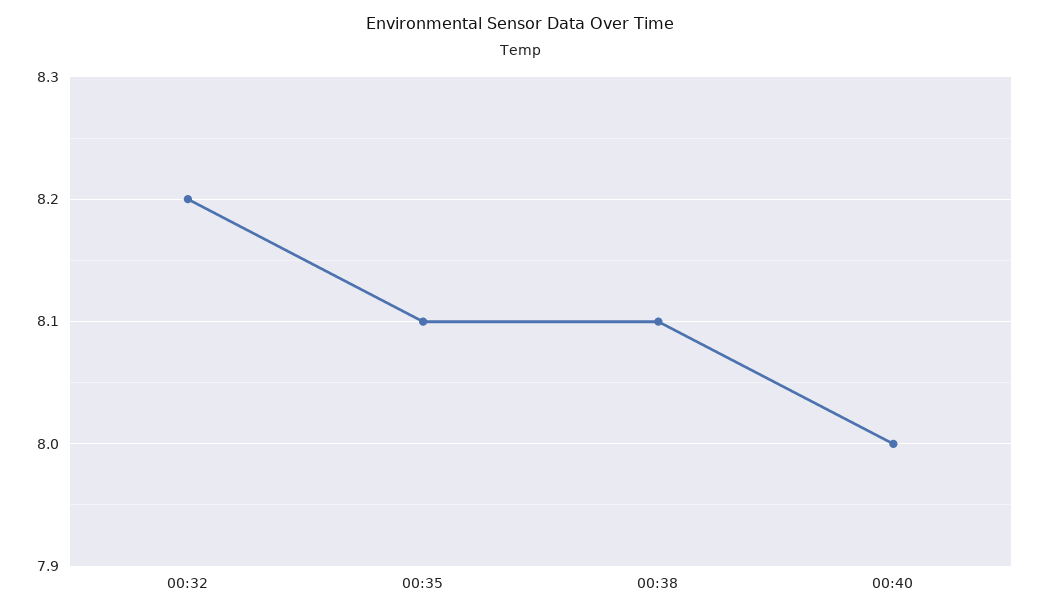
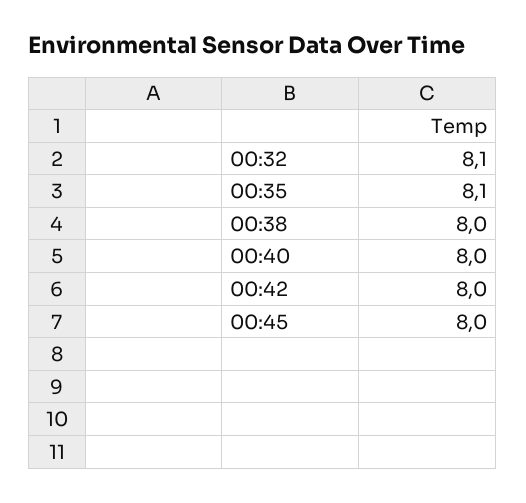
00:32: 8.2 -> 8.1
00:38: 8.1 -> 8
00:42: none -> 8
00:45: none -> 8

